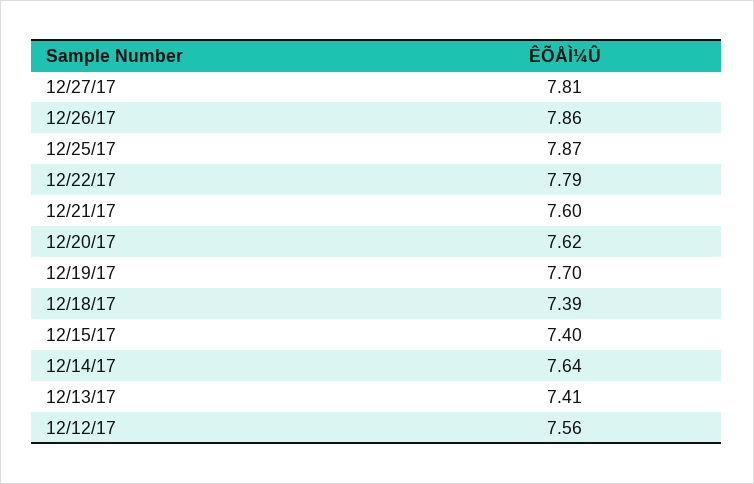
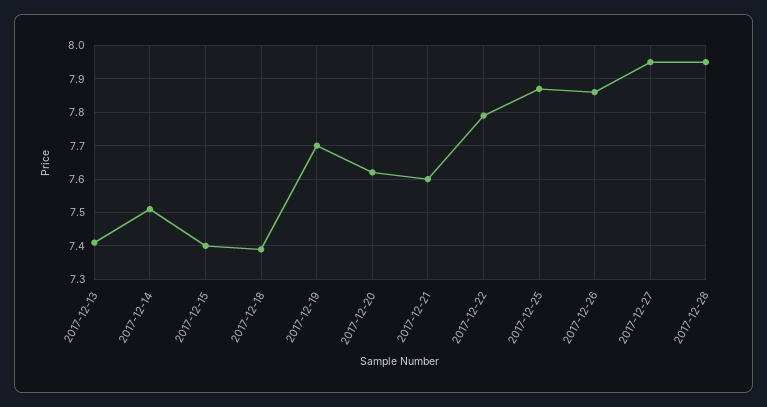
12/27/17: 7.81 -> 7.95
12/14/17: 7.64 -> 7.5
12/12/17: 7.56 -> none
2017-12-28: none -> 7.95

